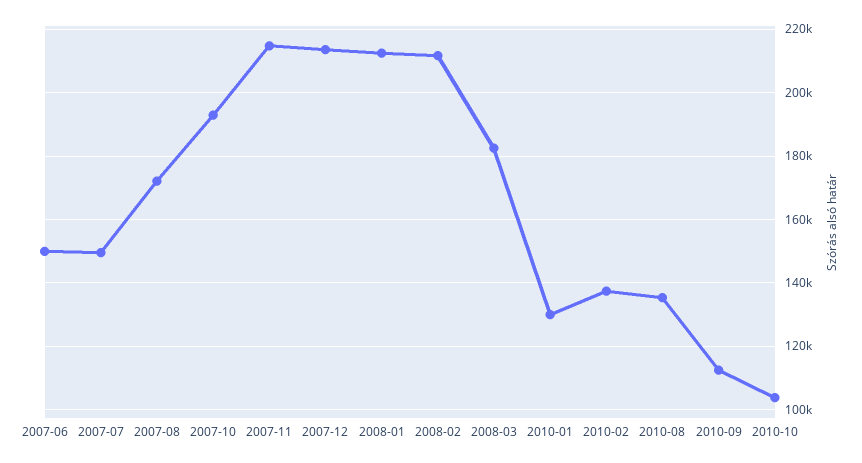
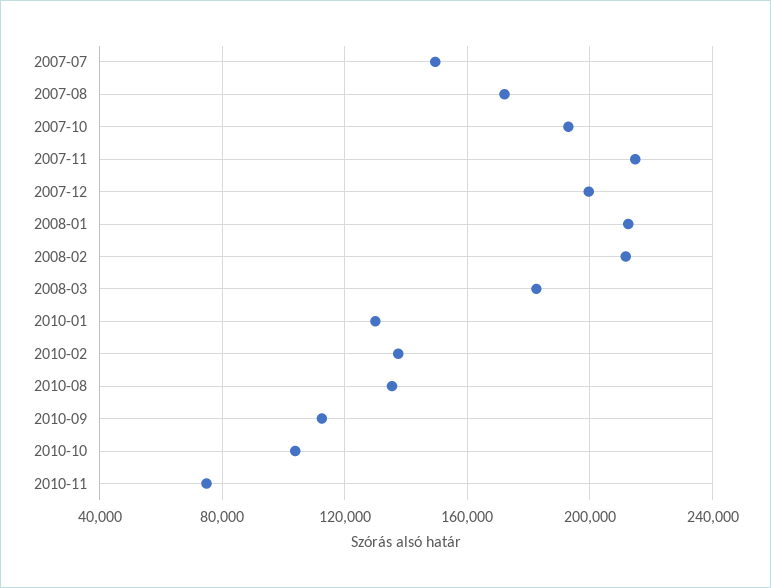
2007-06: 150000 -> none
2007-12: 214000 -> 200000
2010-11: none -> 75000

